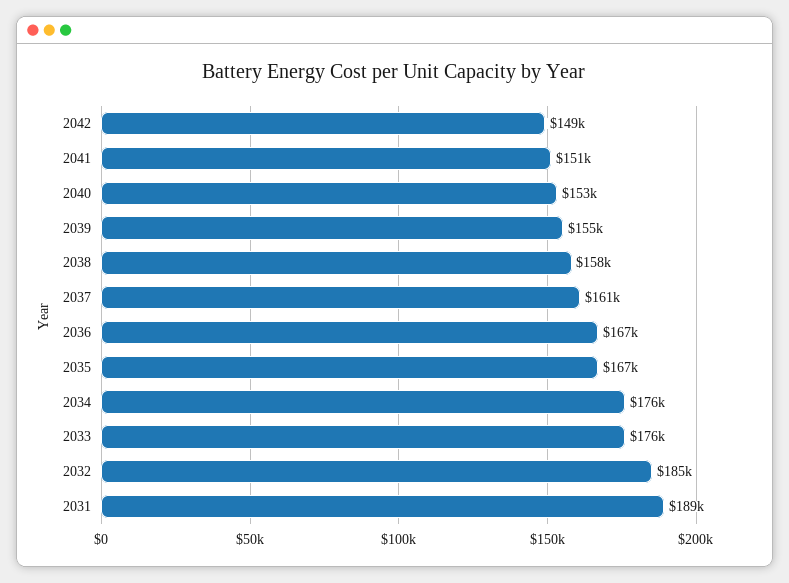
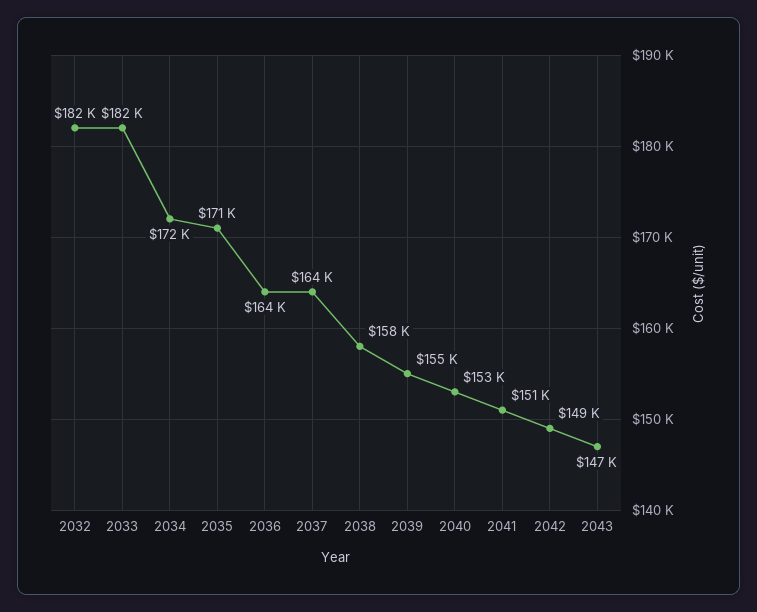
2037: 161000 -> 164000
2036: 167000 -> 164000
2035: 167000 -> 171000
2034: 176000 -> 172000
2033: 176000 -> 182000
2032: 185000 -> 182000
2031: 189000 -> none
2043: none -> 147000

